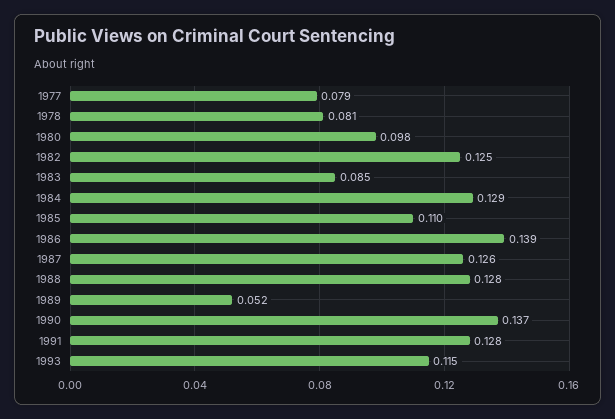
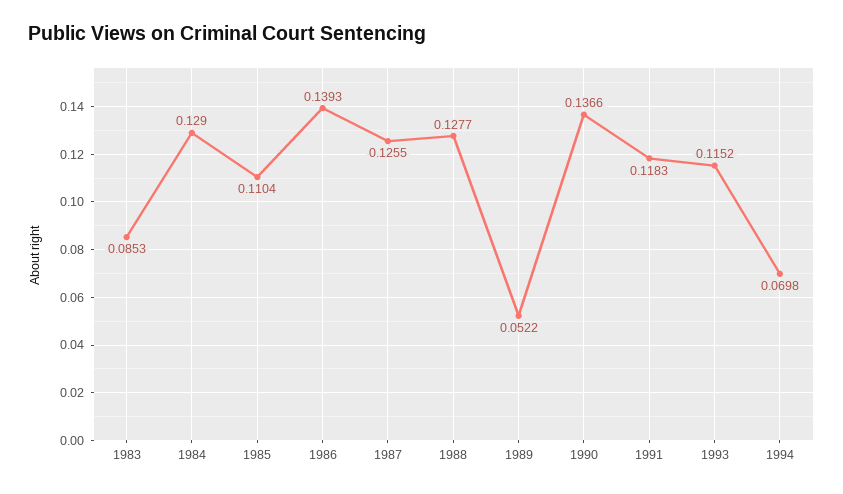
1977: 0.079 -> none
1978: 0.081 -> none
1980: 0.098 -> none
1982: 0.125 -> none
1991: 0.128 -> 0.1183
1994: none -> 0.0698

